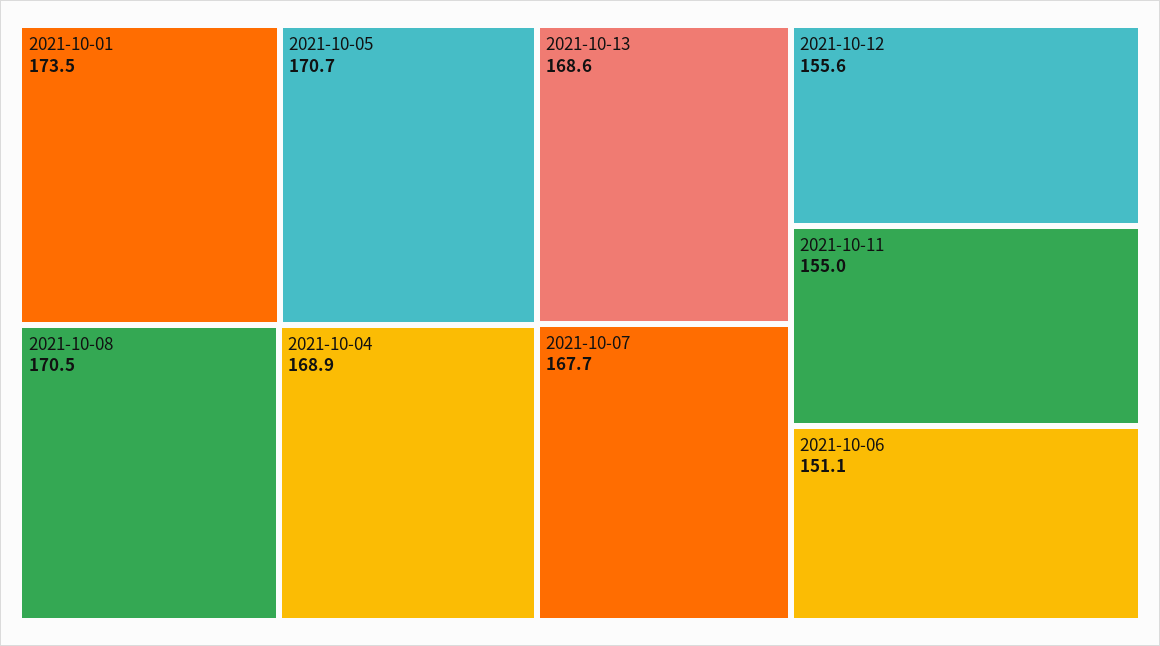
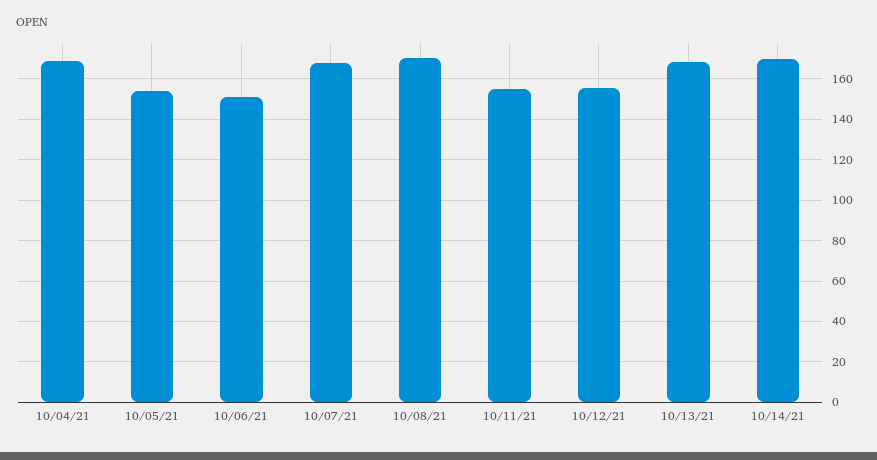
2021-10-01: 173.5 -> none
2021-10-05: 170.7 -> 155
10/14/21: none -> 170

